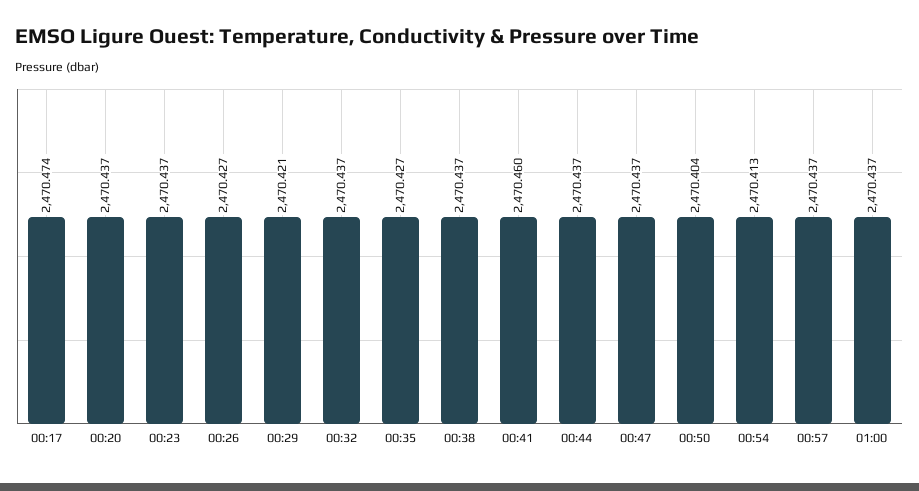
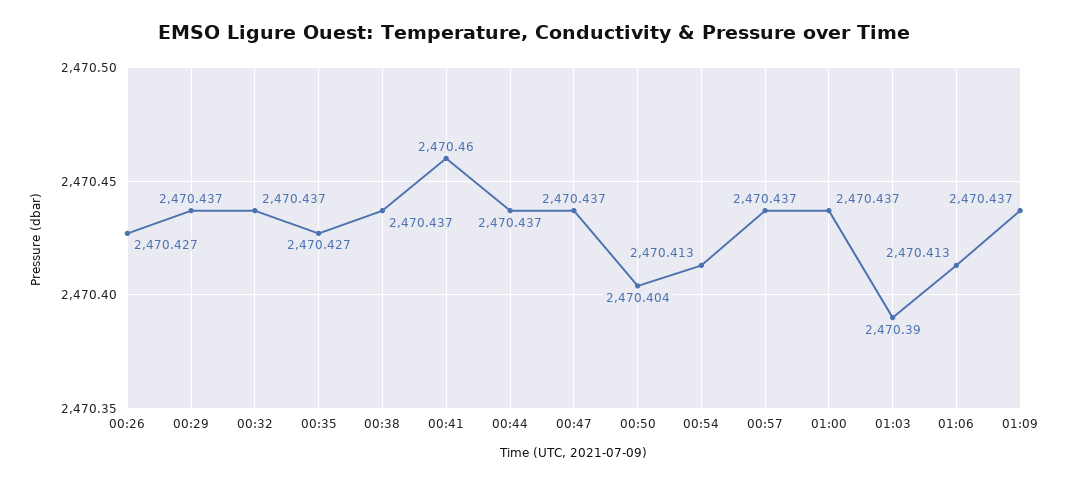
00:17: 2470.474 -> none
00:20: 2470.437 -> none
00:23: 2470.437 -> none
00:29: 2470.421 -> 2470.437
01:03: none -> 2470.39
01:06: none -> 2470.413
01:09: none -> 2470.437

